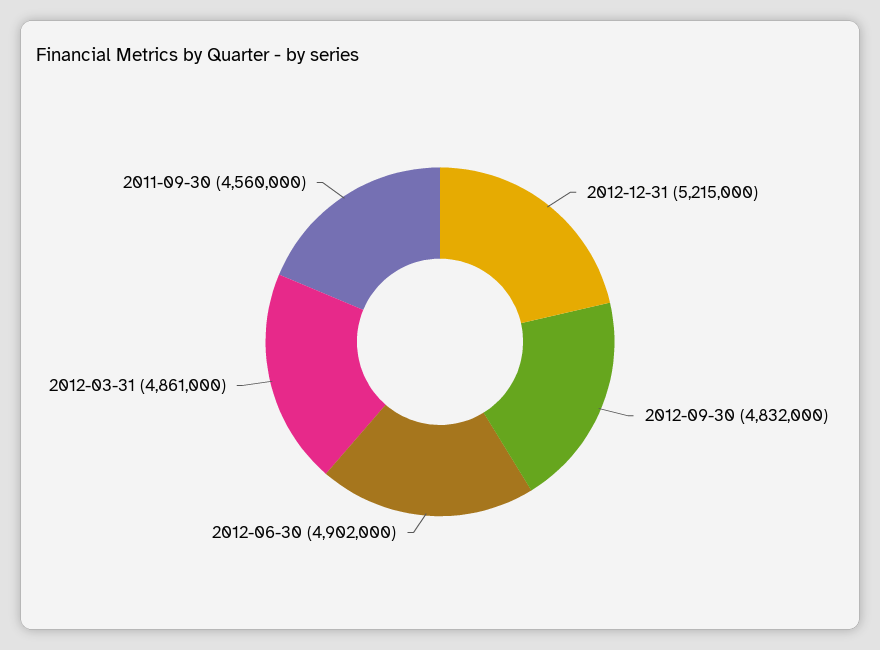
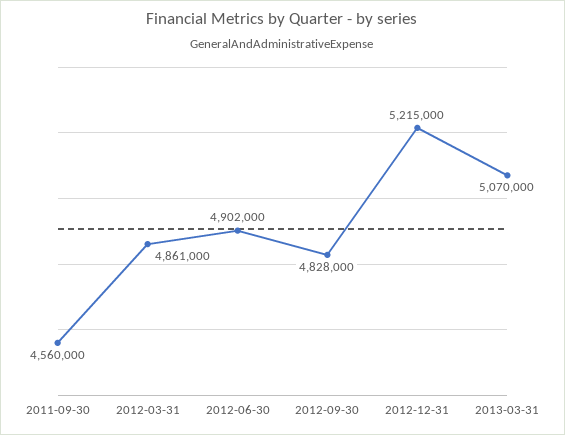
2012-09-30: 4832000 -> 4828000
2013-03-31: none -> 5070000

